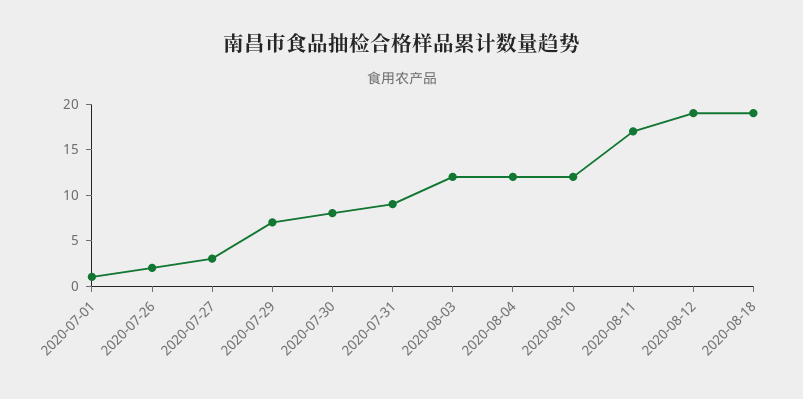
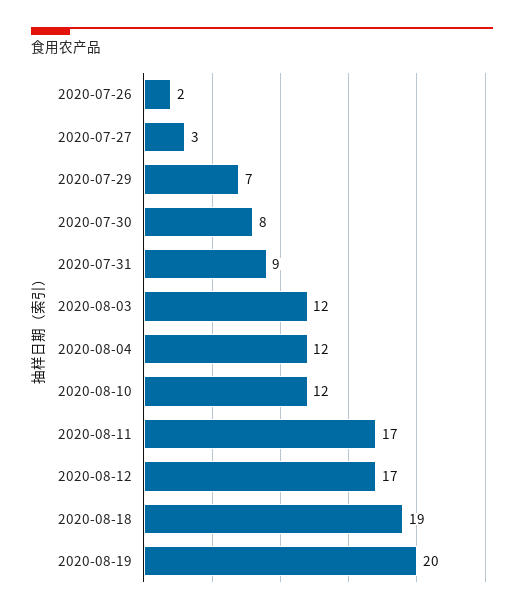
2020-07-01: 1 -> none
2020-08-12: 19 -> 17
2020-08-19: none -> 20

